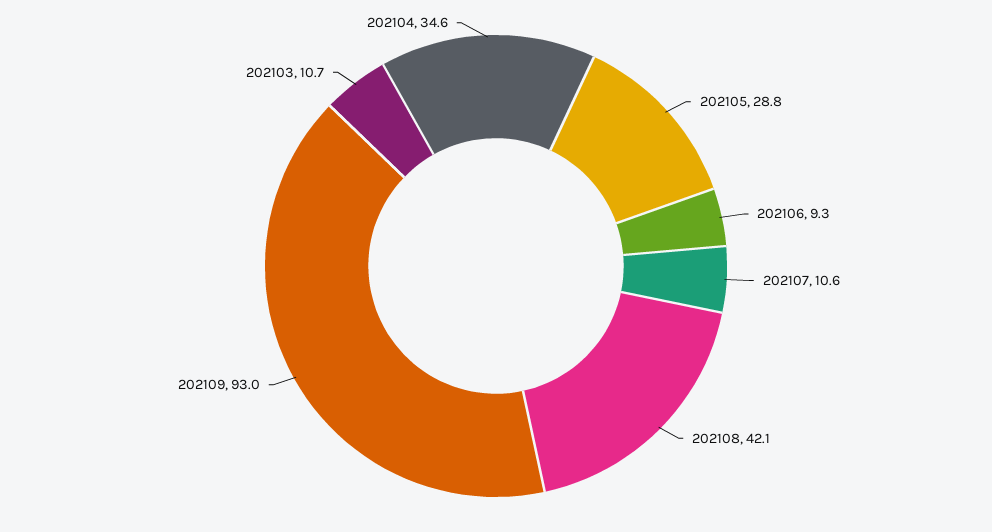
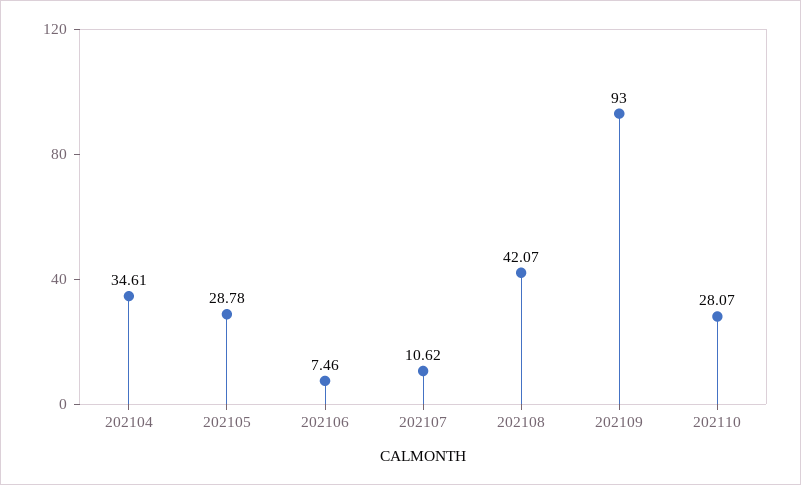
202106: 9.3 -> 7.46
202103: 10.7 -> none
202110: none -> 28.07

